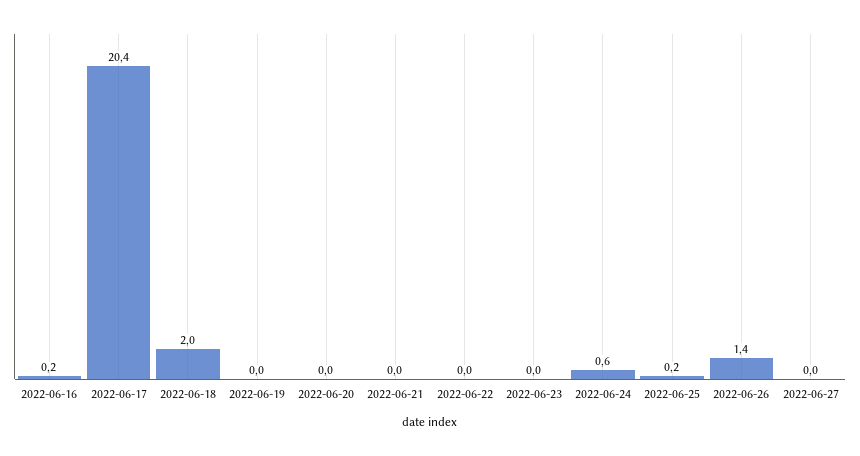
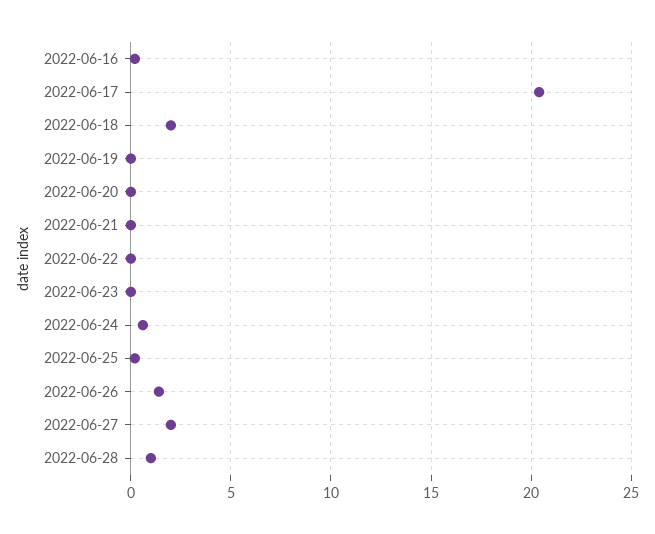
2022-06-27: 0 -> 2
2022-06-28: none -> 1

